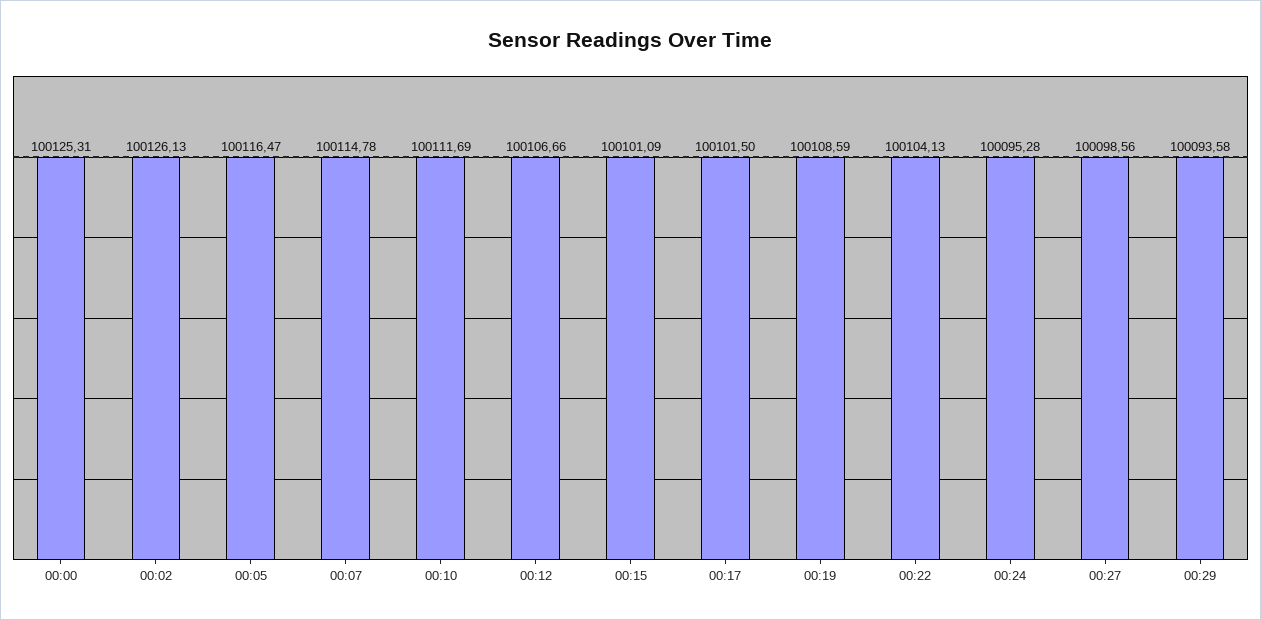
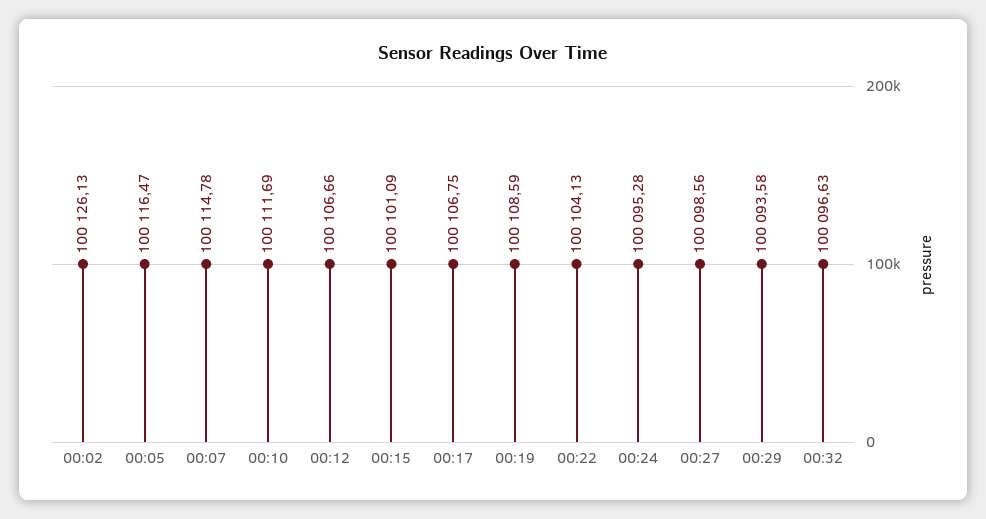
00:00: 100125.31 -> none
00:17: 100101.5 -> 100106.75
00:32: none -> 100096.63

